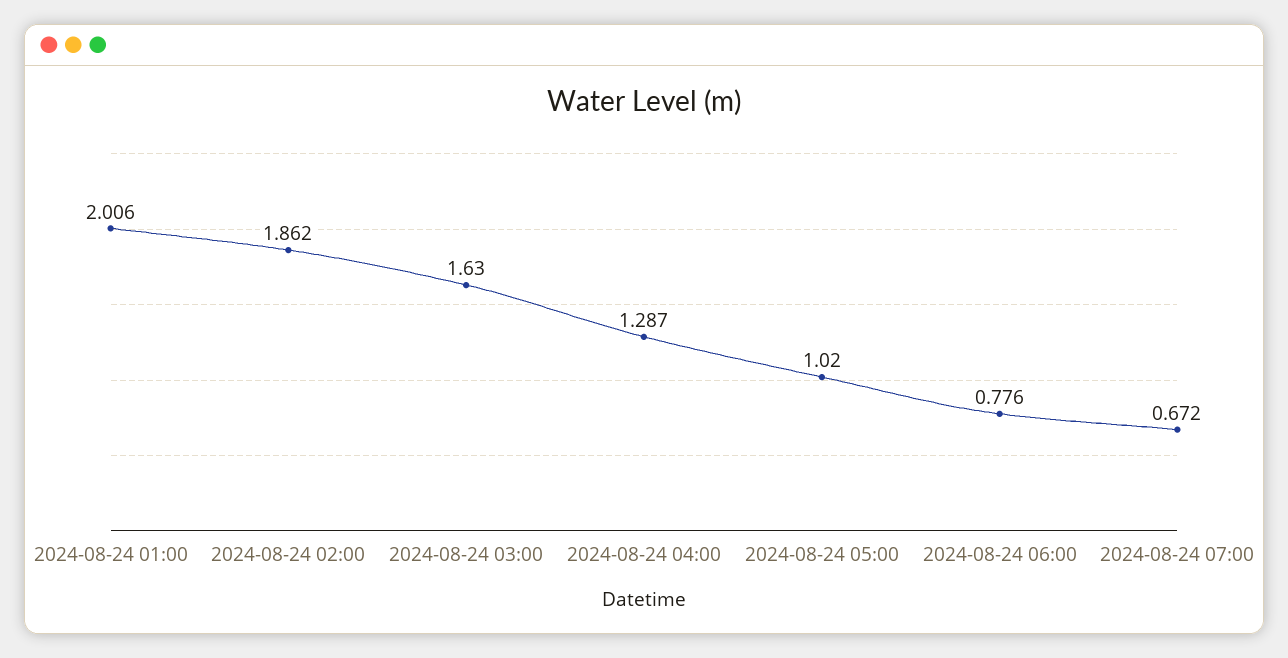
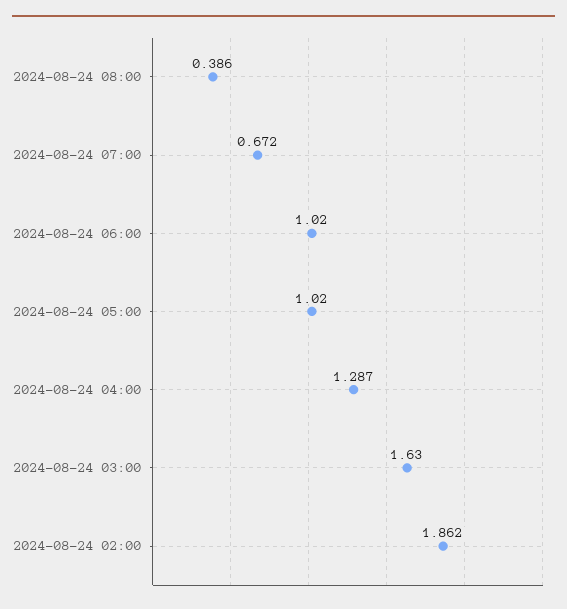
2024-08-24 01:00: 2.006 -> none
2024-08-24 06:00: 0.776 -> 1.02
2024-08-24 08:00: none -> 0.386

